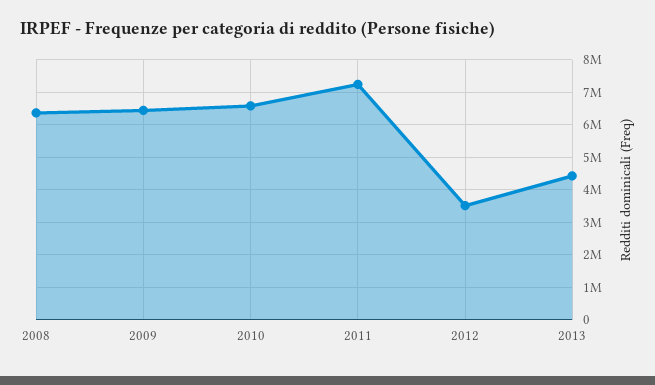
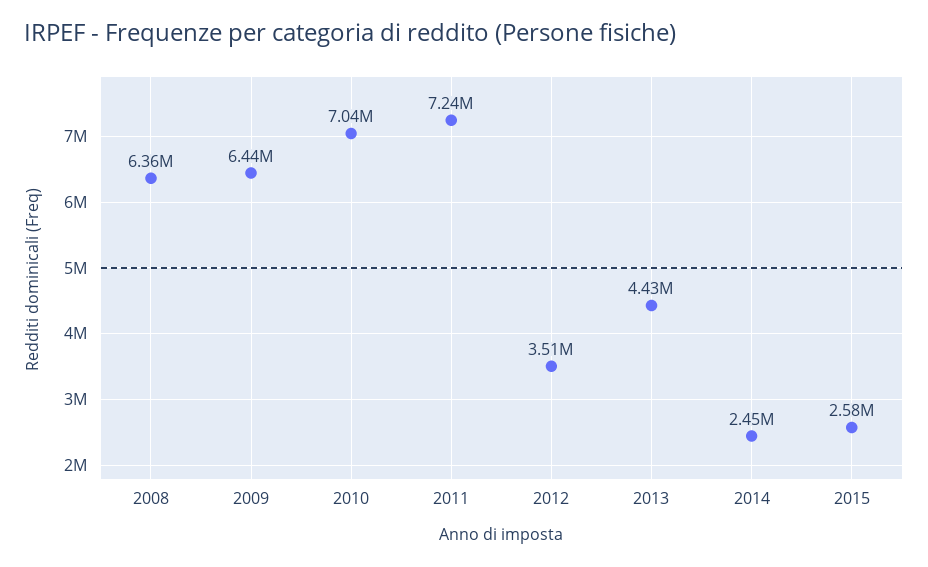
2010: 6600000 -> 7040000
2014: none -> 2450000
2015: none -> 2580000

